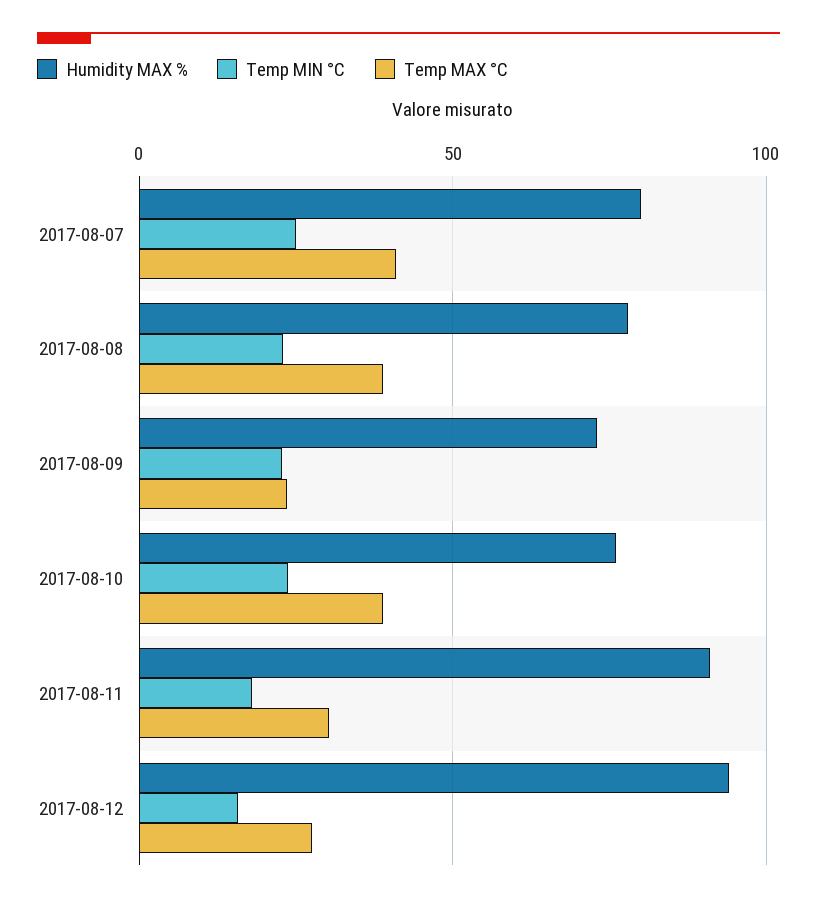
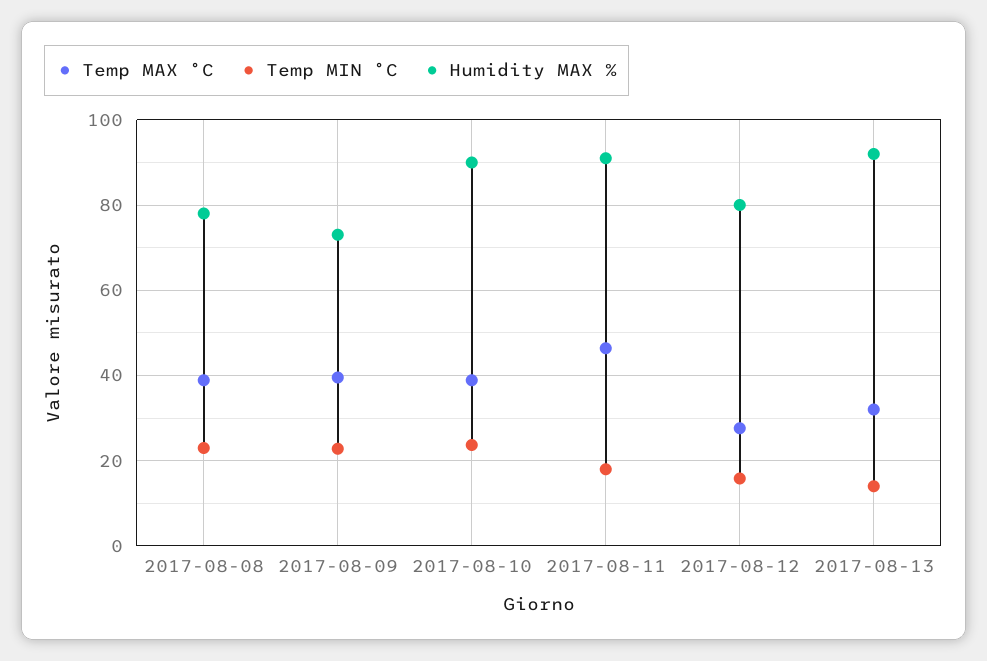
Humidity MAX %, 2017-08-07: 80 -> none
Temp MIN °C, 2017-08-07: 25 -> none
Temp MAX °C, 2017-08-07: 40 -> none
Temp MAX °C, 2017-08-09: 25 -> 40
Humidity MAX %, 2017-08-10: 75 -> 90
Temp MAX °C, 2017-08-11: 30 -> 46
Humidity MAX %, 2017-08-12: 95 -> 80
Temp MAX °C, 2017-08-13: none -> 32
Temp MIN °C, 2017-08-13: none -> 14
Humidity MAX %, 2017-08-13: none -> 92

